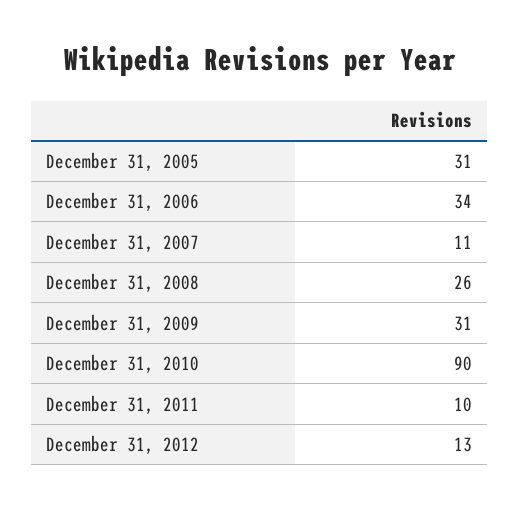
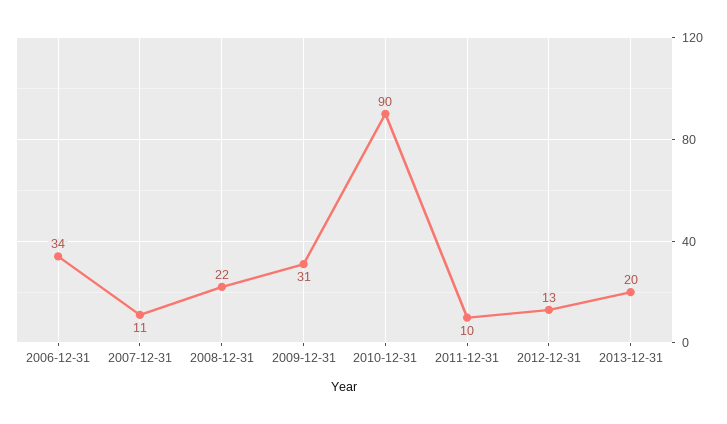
December 31, 2005: 31 -> none
December 31, 2008: 26 -> 22
2013-12-31: none -> 20

